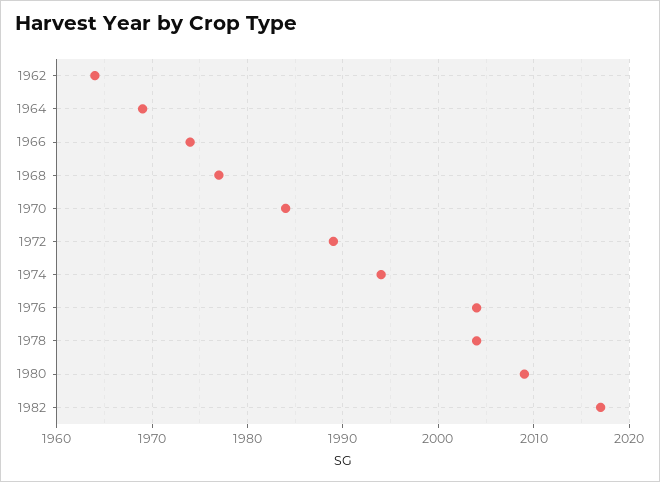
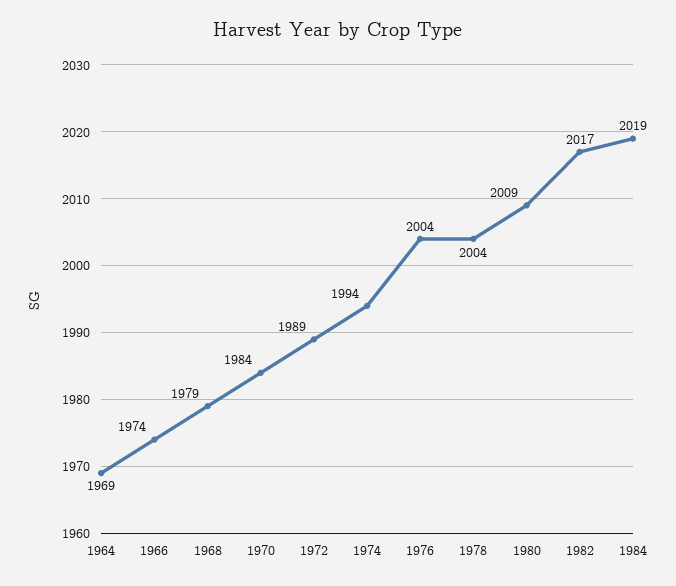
1962: 1964 -> none
1968: 1977 -> 1979
1984: none -> 2019

